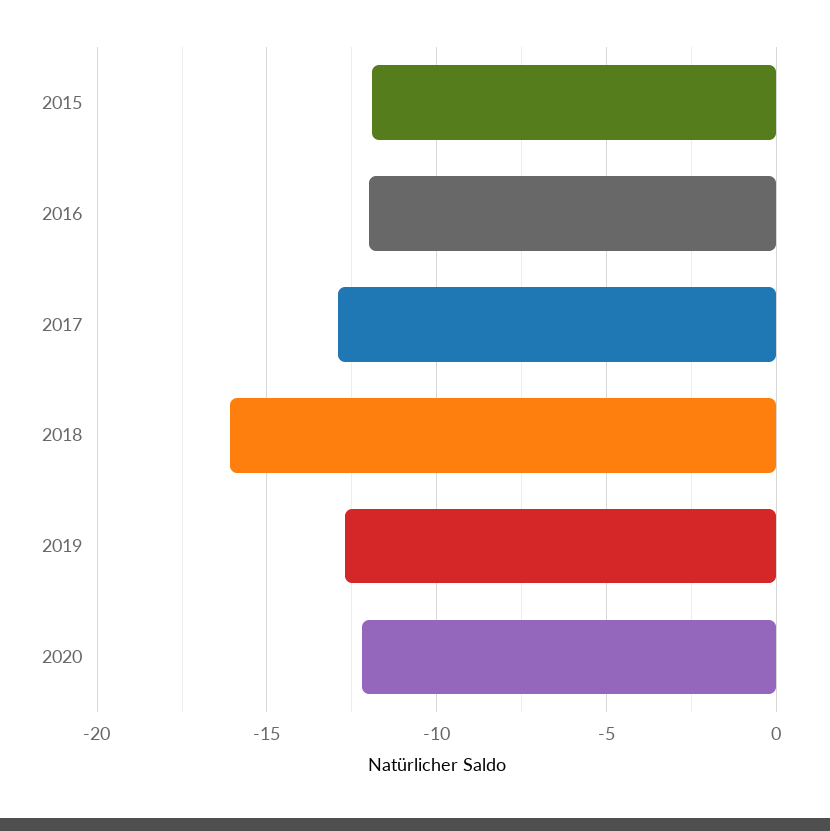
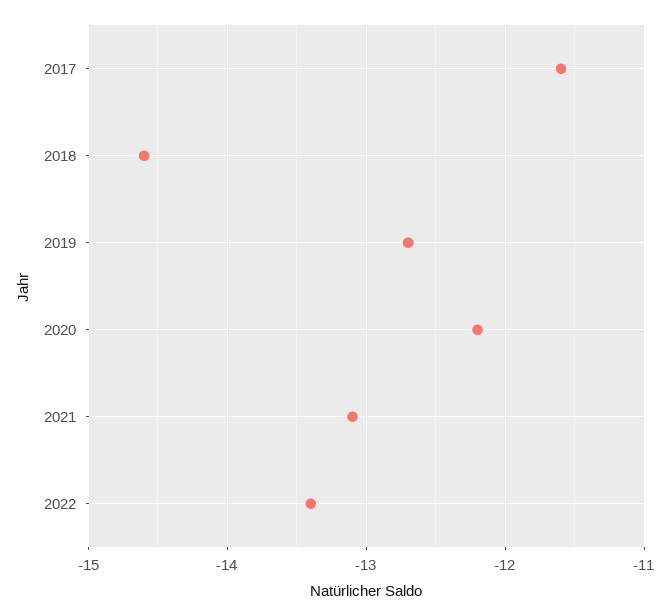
2015: -12 -> none
2016: -12 -> none
2017: -13 -> -11.6
2018: -16 -> -14.6
2021: none -> -13.1
2022: none -> -13.4

